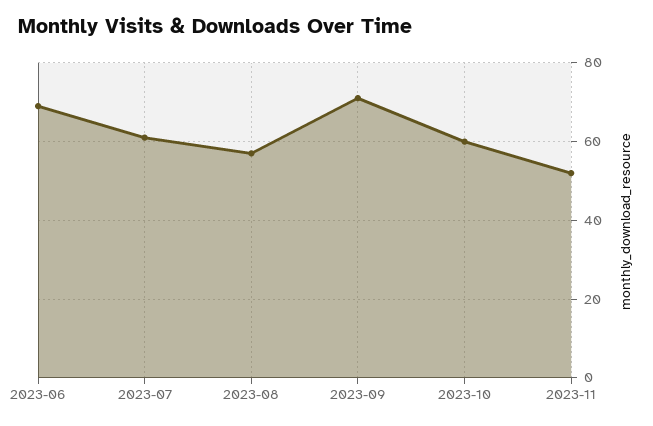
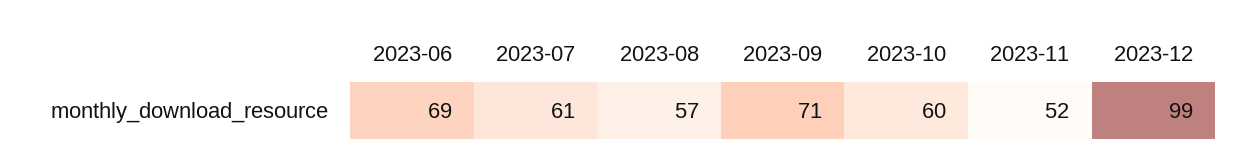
2023-12: none -> 99

